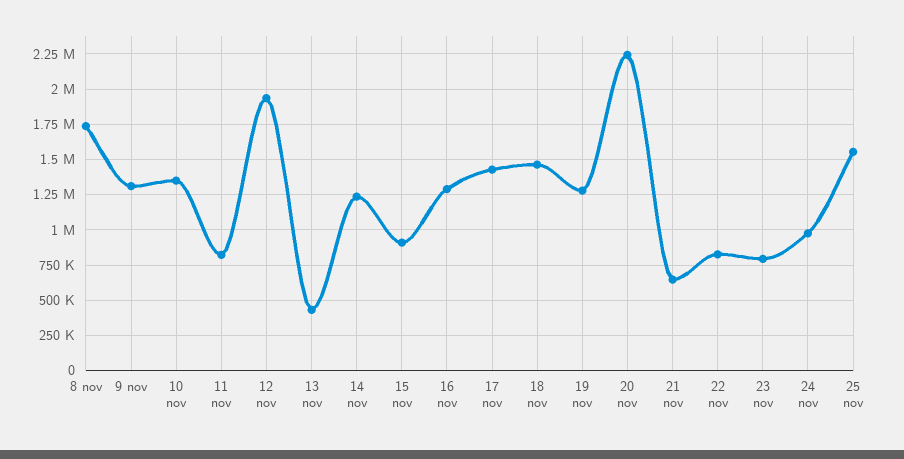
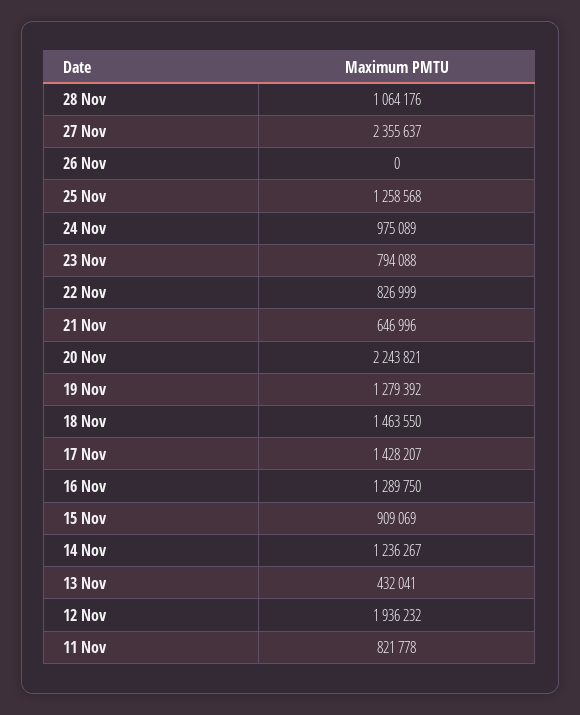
8 nov: 1750000 -> none
9 nov: 1300000 -> none
10 nov: 1350000 -> none
25 nov: 1550000 -> 1258568
28 Nov: none -> 1064176
27 Nov: none -> 2355637
26 Nov: none -> 0

